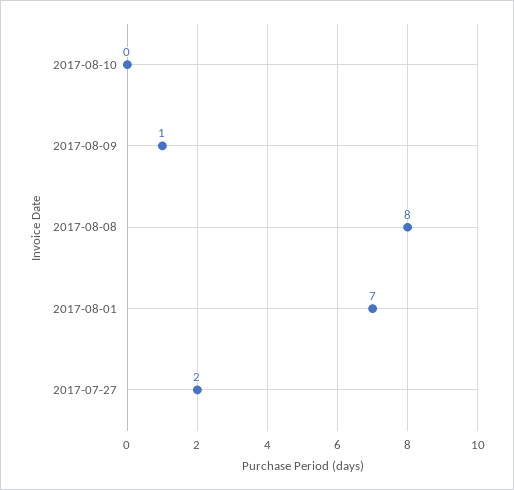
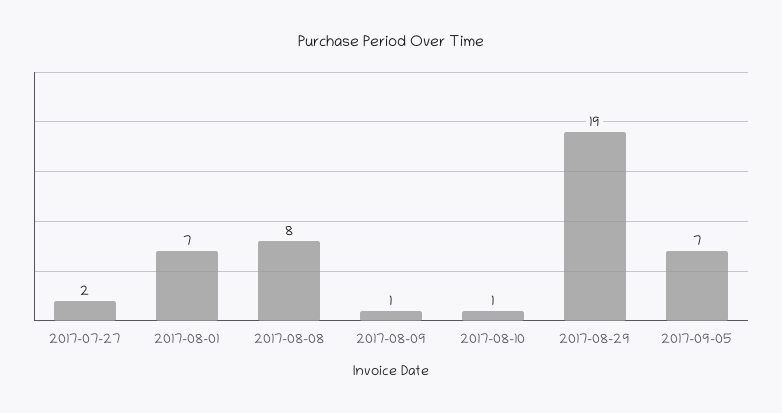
2017-08-10: 0 -> 1
2017-08-29: none -> 19
2017-09-05: none -> 7

